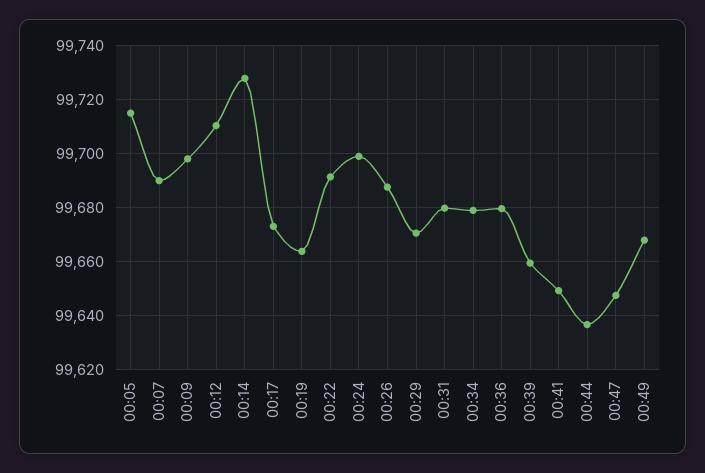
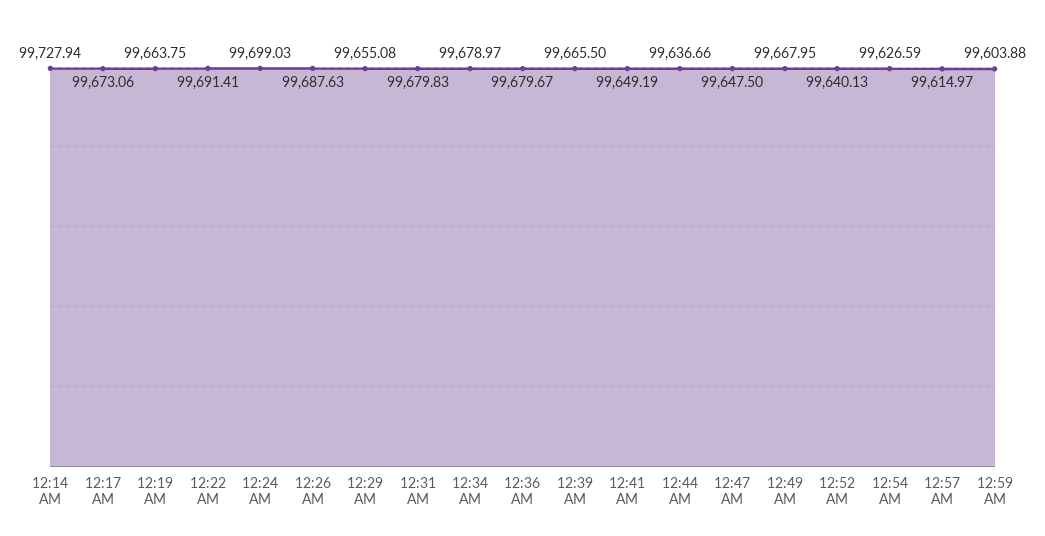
00:05: 99715 -> none
00:07: 99690 -> none
00:09: 99697.5 -> none
00:12: 99710 -> none
00:29: 99670 -> 99655.08
00:39: 99660 -> 99665.5
12:52 AM: none -> 99640.13
12:54 AM: none -> 99626.59
12:57 AM: none -> 99614.97
12:59 AM: none -> 99603.88

